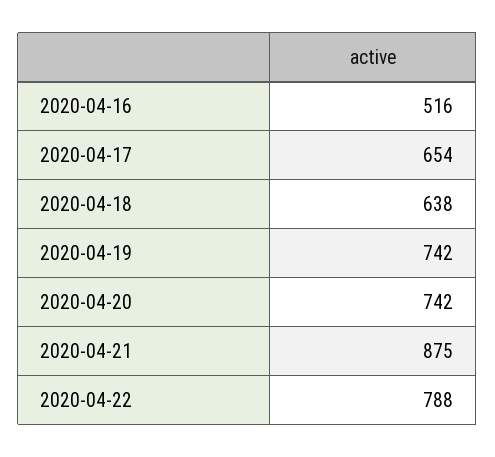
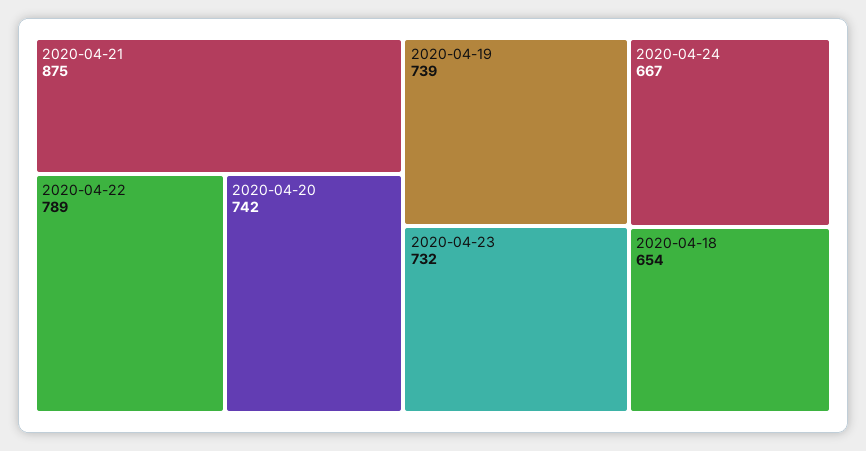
2020-04-16: 516 -> none
2020-04-17: 654 -> none
2020-04-18: 638 -> 654
2020-04-19: 742 -> 739
2020-04-22: 788 -> 789
2020-04-23: none -> 732
2020-04-24: none -> 667

